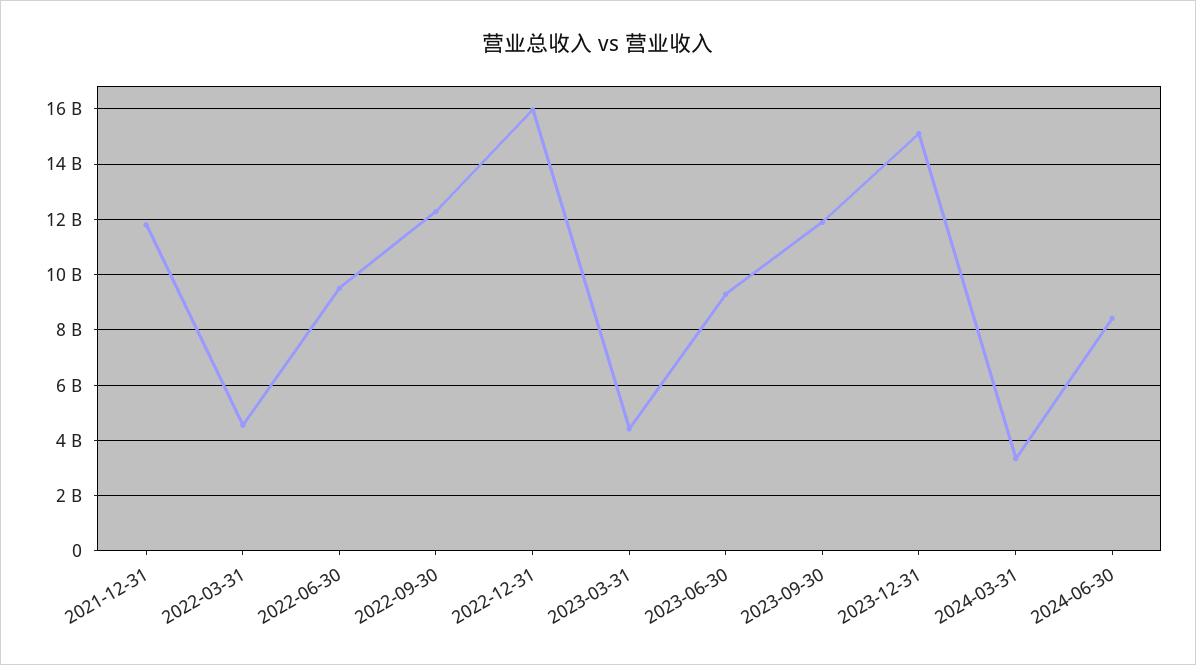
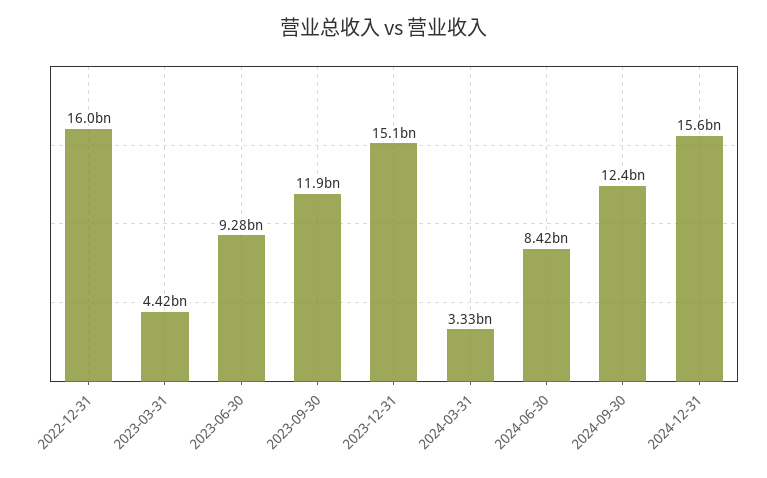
2021-12-31: 11750000000 -> none
2022-03-31: 4500000000 -> none
2022-06-30: 9500000000 -> none
2022-09-30: 12250000000 -> none
2024-09-30: none -> 12400000000
2024-12-31: none -> 15600000000

